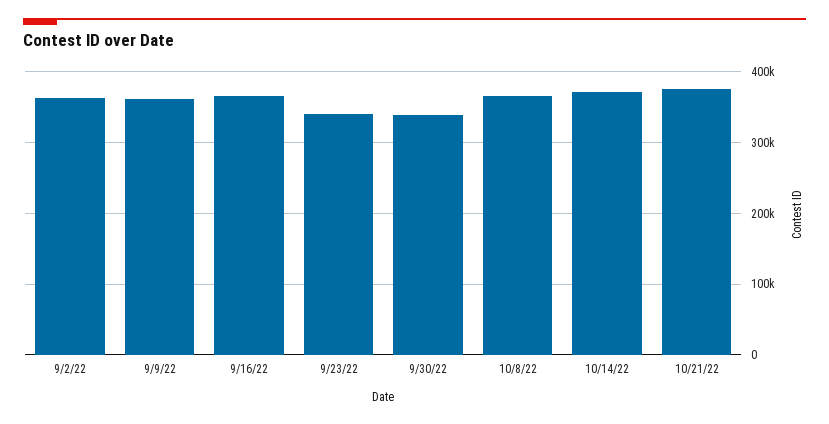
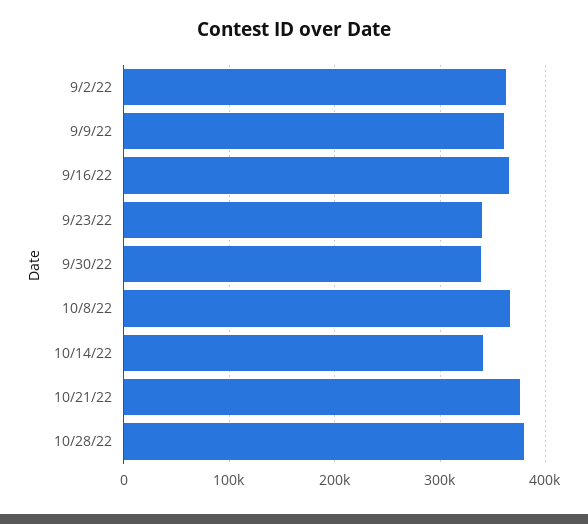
10/14/22: 370000 -> 340000
10/28/22: none -> 380000

